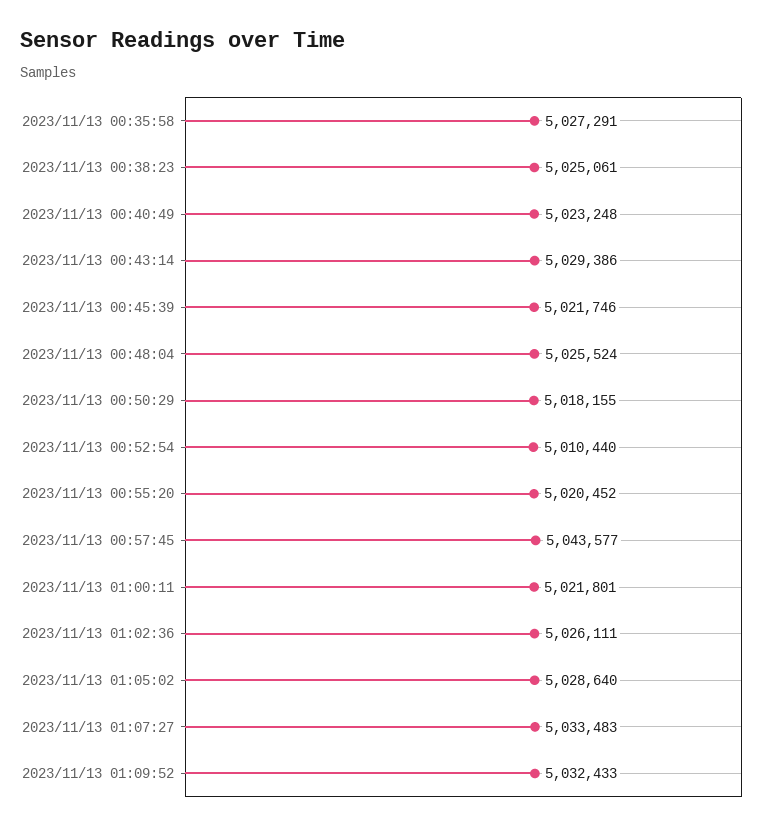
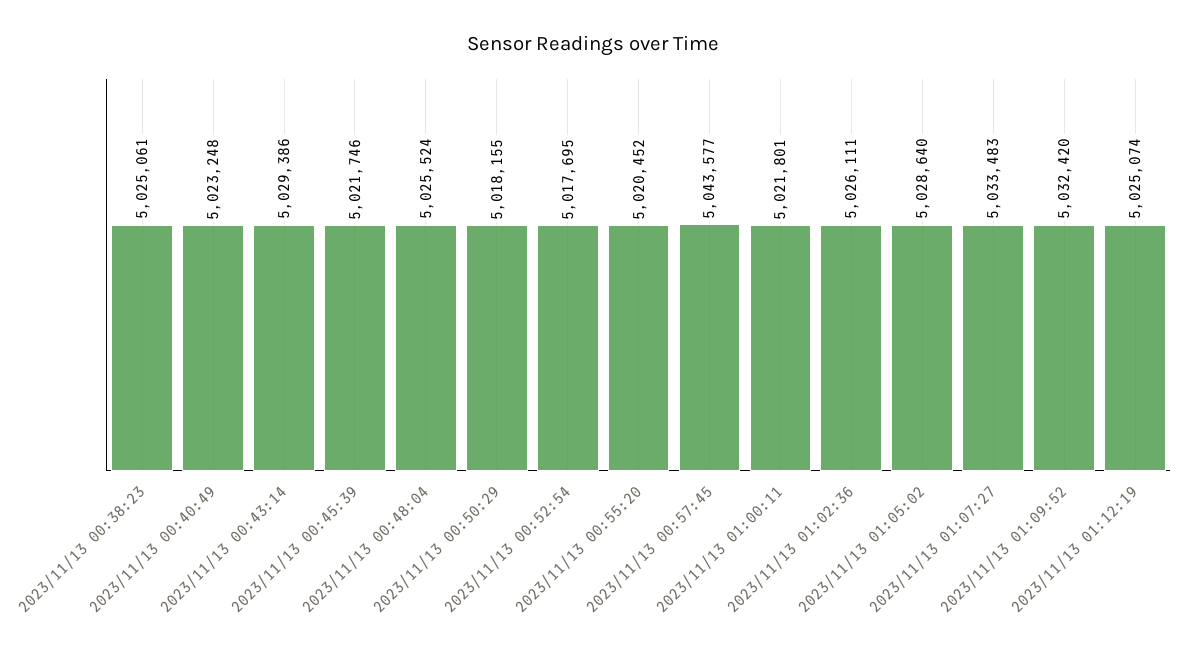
2023/11/13 00:35:58: 5027291 -> none
2023/11/13 00:52:54: 5010440 -> 5017695
2023/11/13 01:09:52: 5032433 -> 5032420
2023/11/13 01:12:19: none -> 5025074

